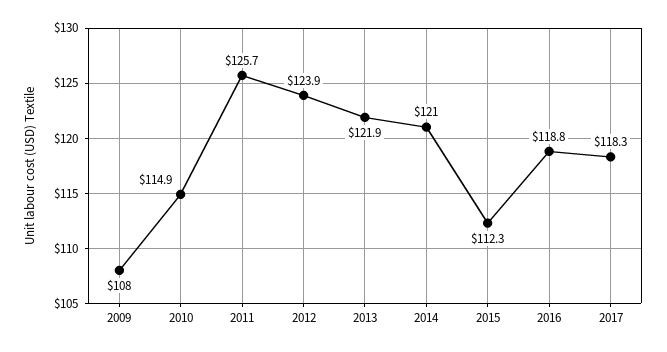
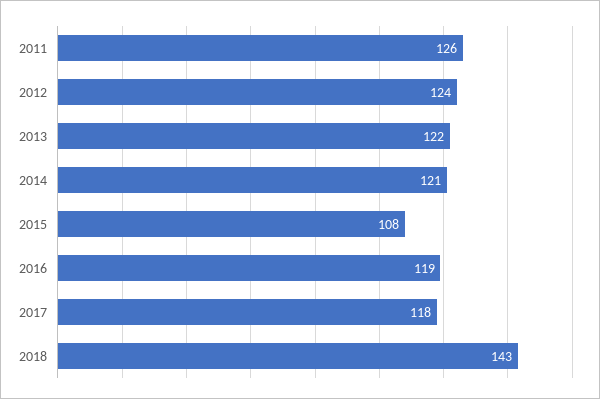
2009: 108 -> none
2010: 114.9 -> none
2015: 112.3 -> 108
2018: none -> 143

